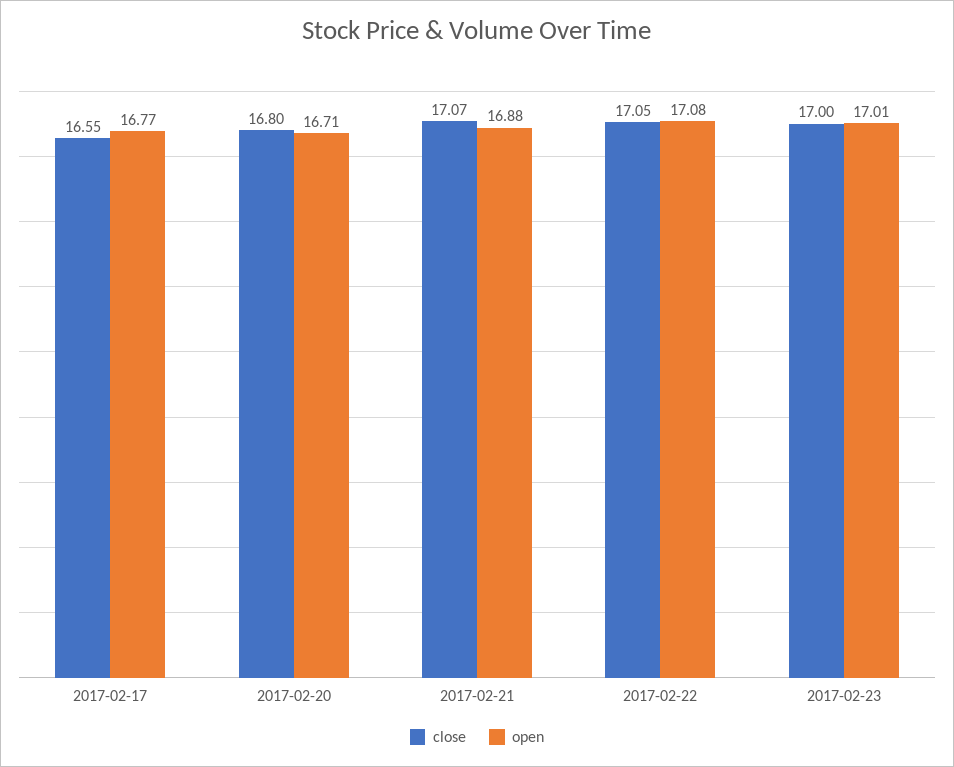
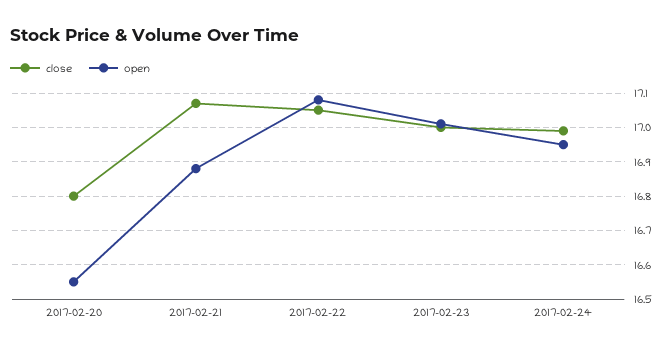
close, 2017-02-17: 16.55 -> none
open, 2017-02-17: 16.77 -> none
open, 2017-02-20: 16.71 -> 16.55
close, 2017-02-24: none -> 17
open, 2017-02-24: none -> 16.95

